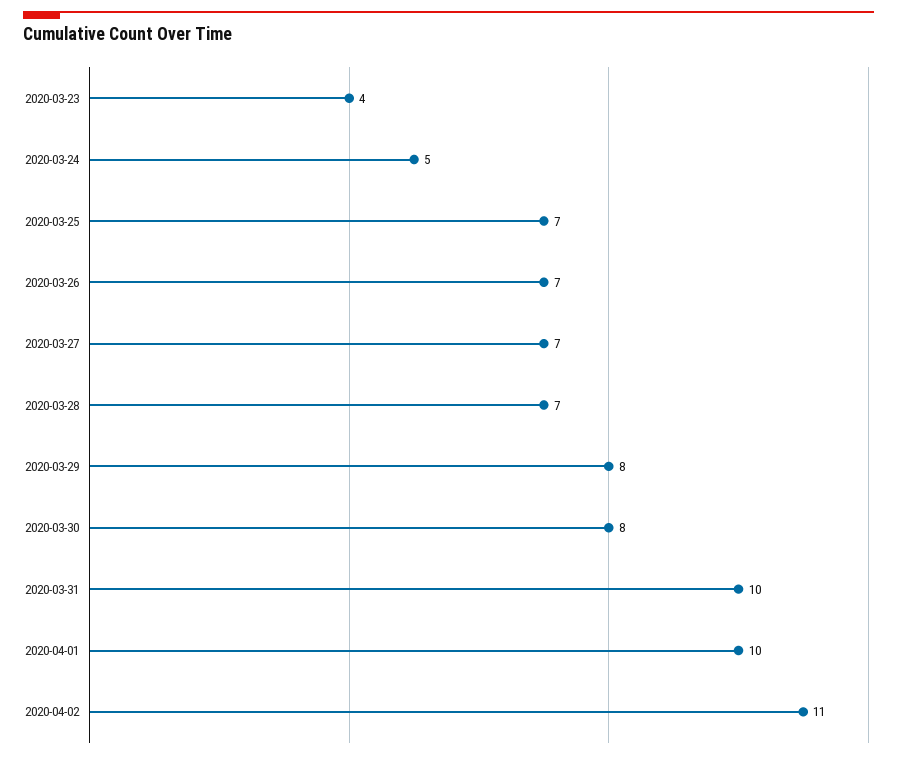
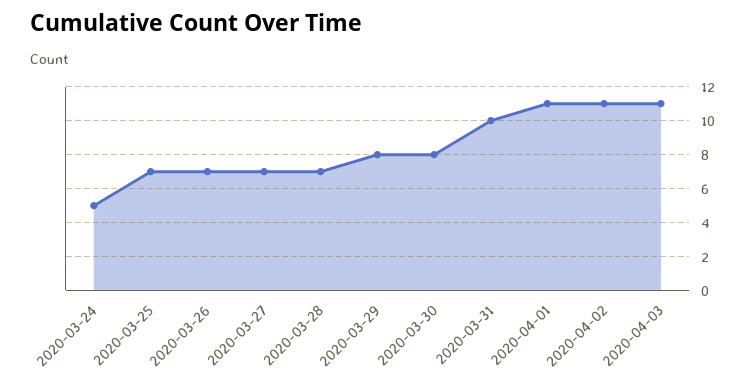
2020-03-23: 4 -> none
2020-04-01: 10 -> 11
2020-04-03: none -> 11

